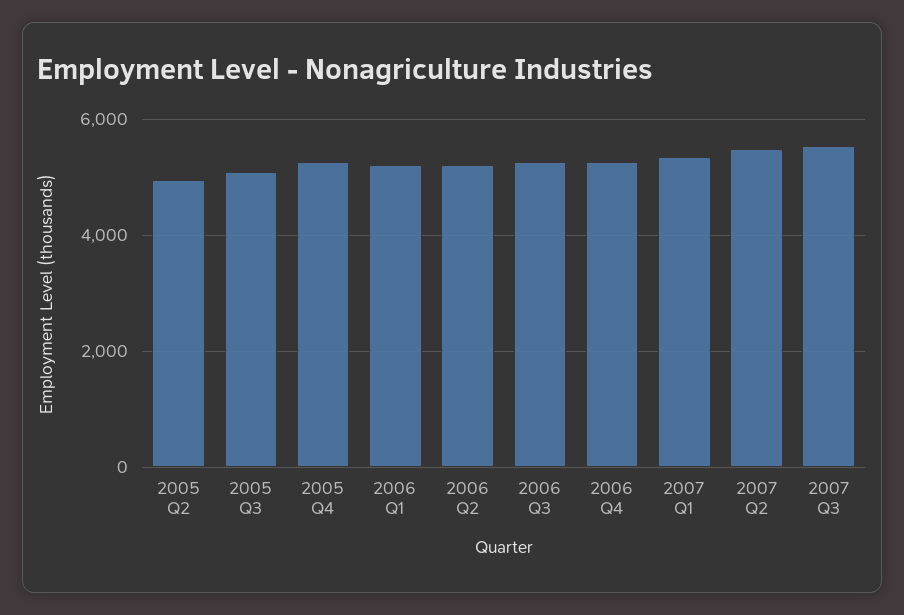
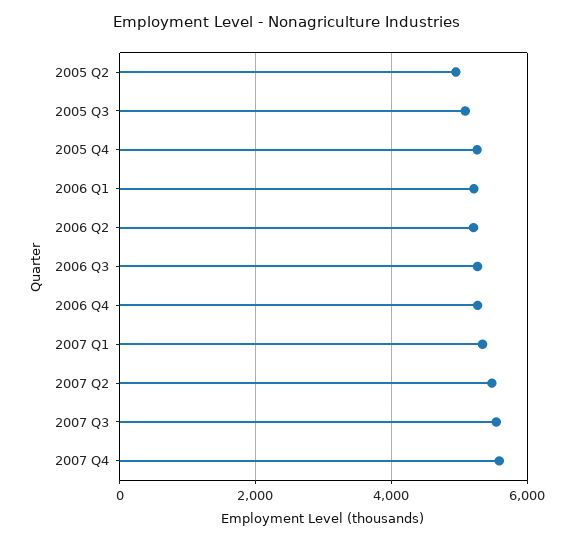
2007 Q4: none -> 5600

